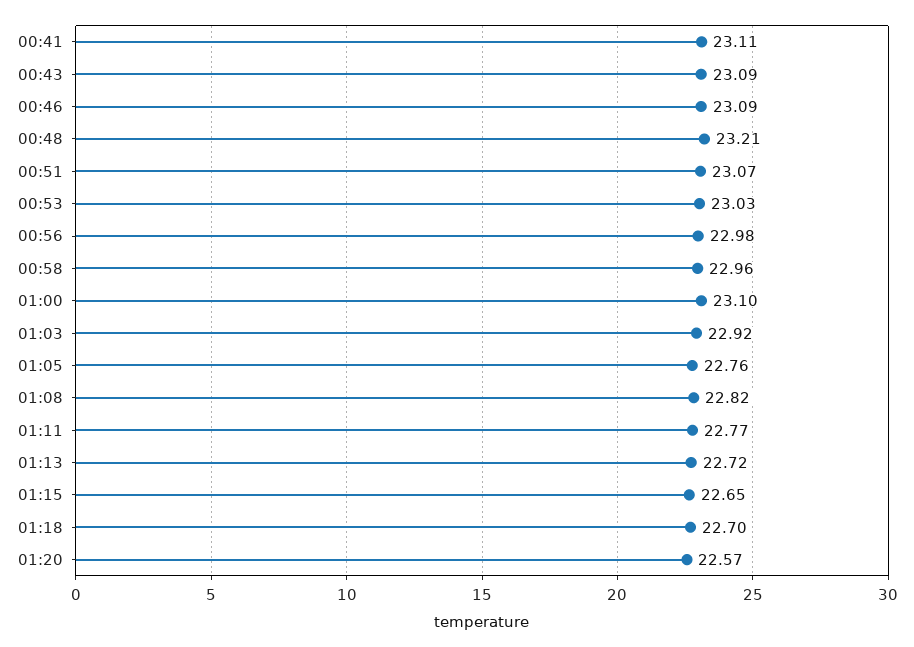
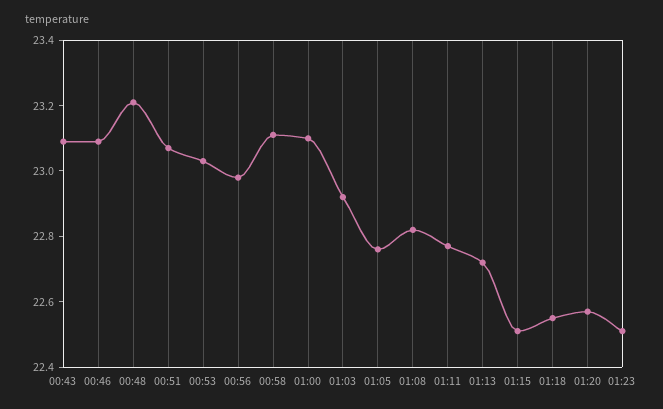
00:41: 23.11 -> none
00:58: 22.96 -> 23.1
01:15: 22.65 -> 22.5
01:18: 22.7 -> 22.55
01:23: none -> 22.5

